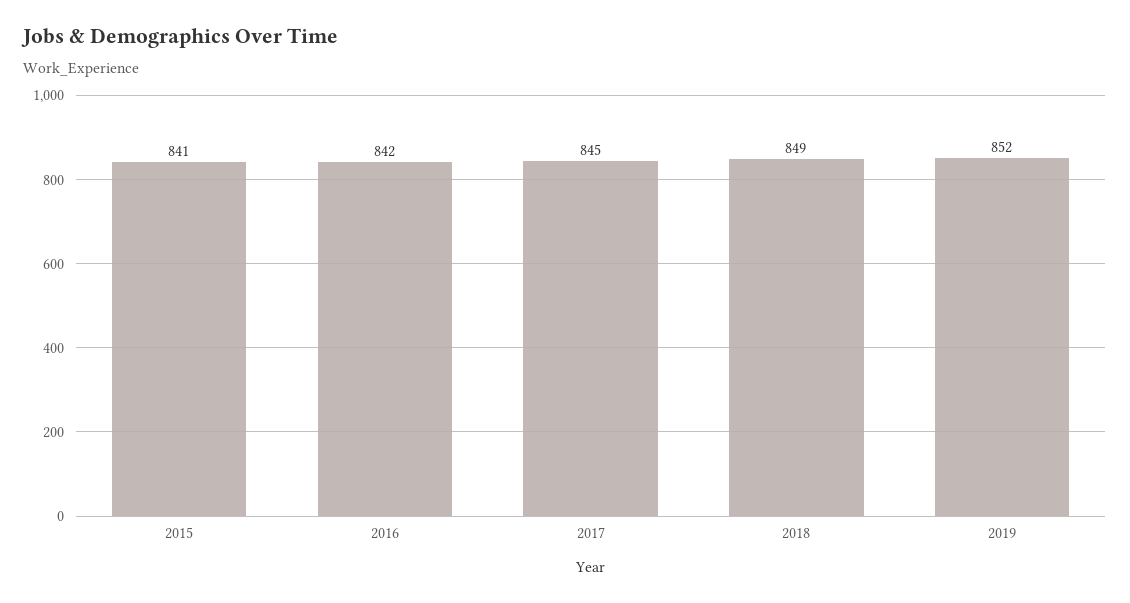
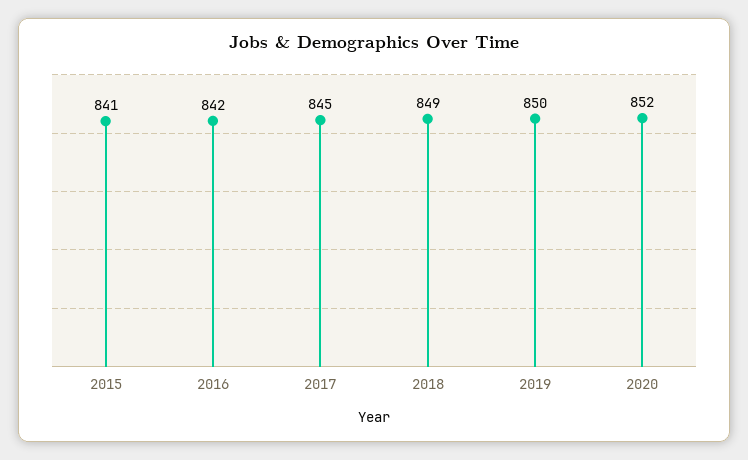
2019: 852 -> 850
2020: none -> 852

